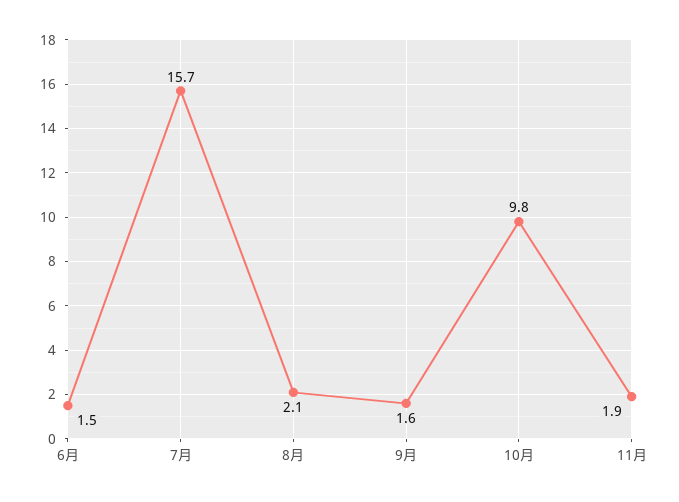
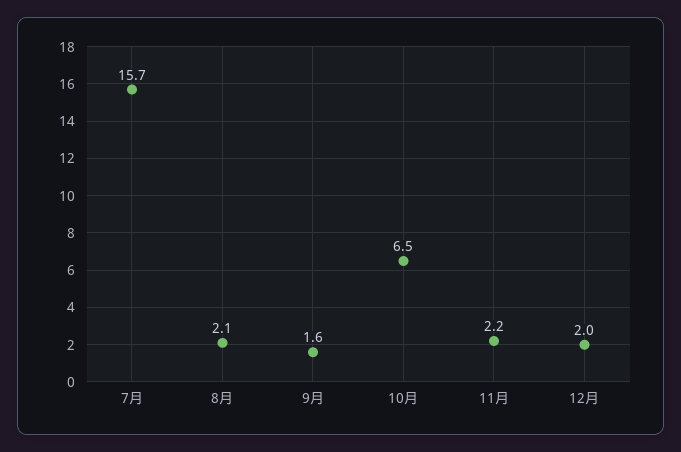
6月: 1.5 -> none
10月: 9.8 -> 6.5
11月: 1.9 -> 2.2
12月: none -> 2

